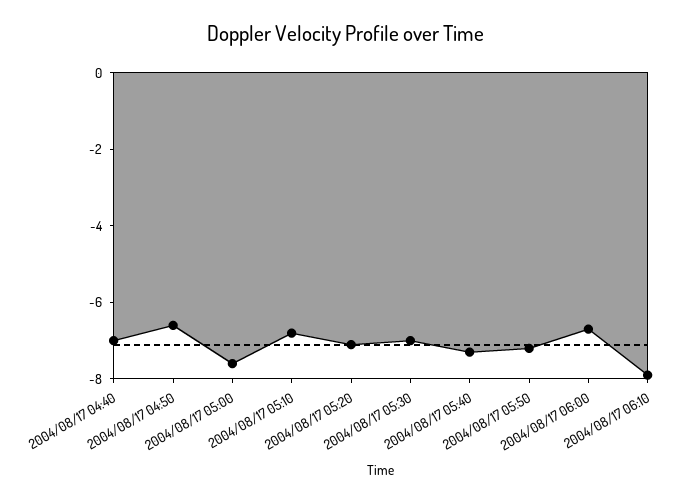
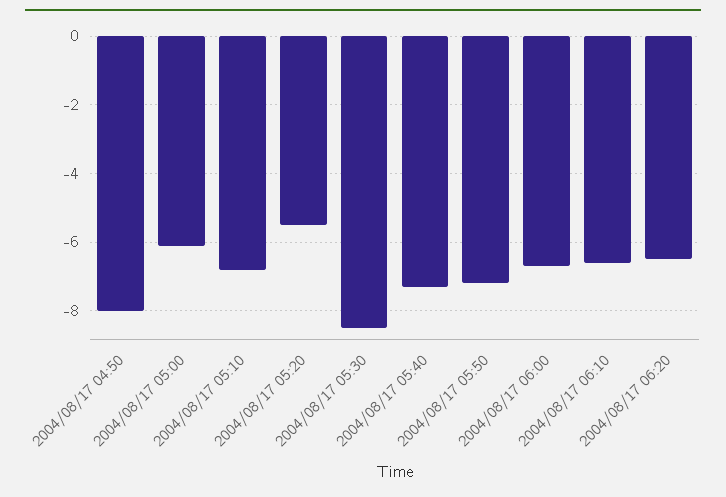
2004/08/17 04:40: -7 -> none
2004/08/17 04:50: -6.5 -> -8
2004/08/17 05:00: -7.5 -> -6
2004/08/17 05:20: -7 -> -5.5
2004/08/17 05:30: -7 -> -8.5
2004/08/17 06:10: -8 -> -6.5
2004/08/17 06:20: none -> -6.5

